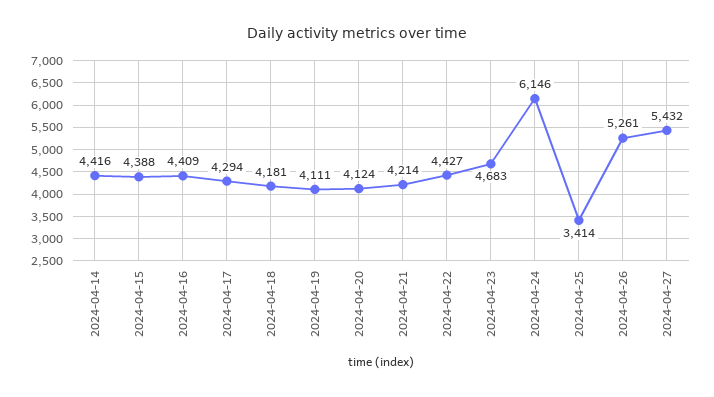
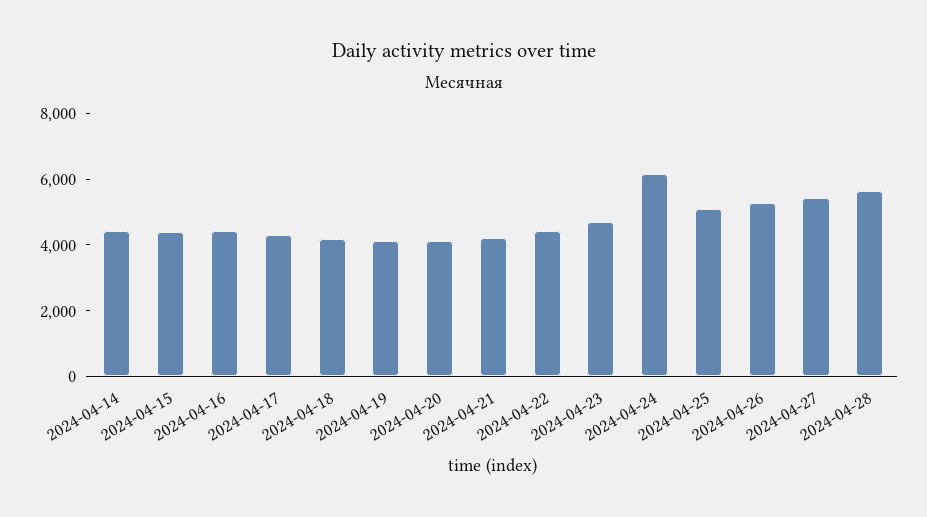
2024-04-25: 3414 -> 5000
2024-04-28: none -> 5500

